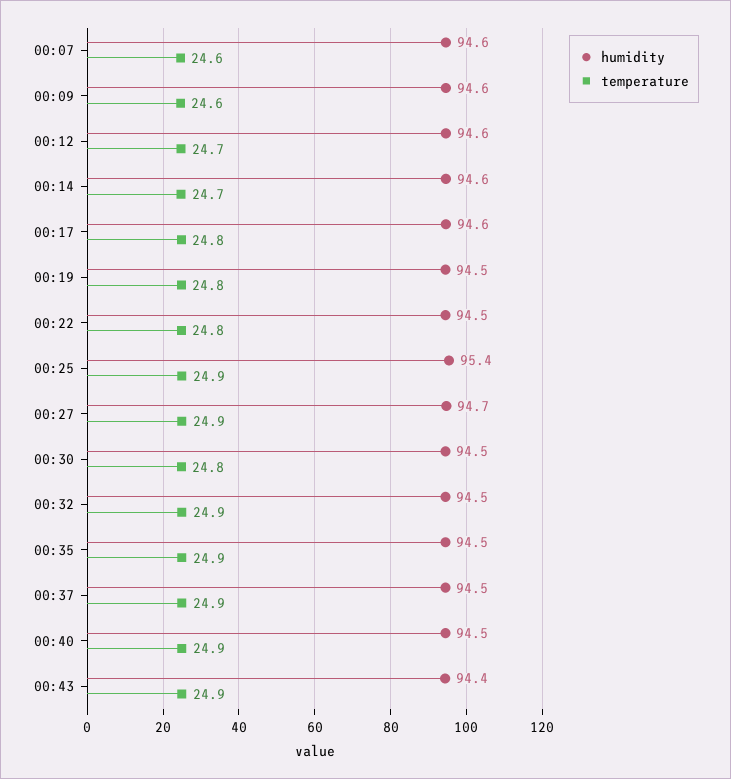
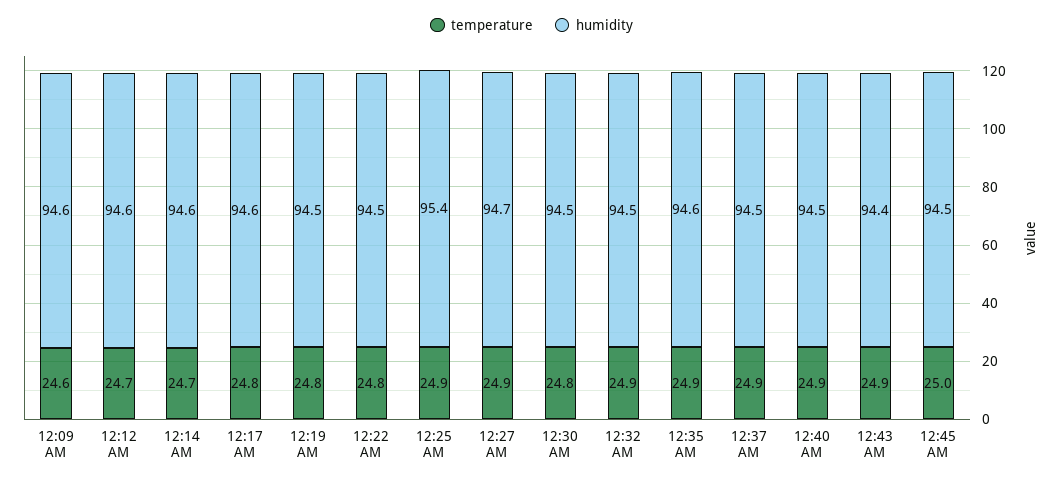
humidity, 00:07: 94.6 -> none
temperature, 00:07: 24.6 -> none
humidity, 00:35: 94.5 -> 94.6
temperature, 12:45 AM: none -> 25
humidity, 12:45 AM: none -> 94.5

